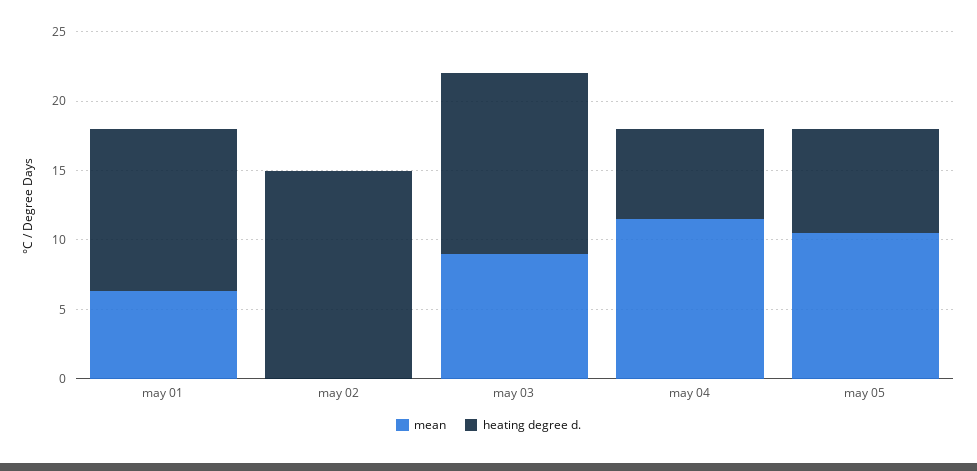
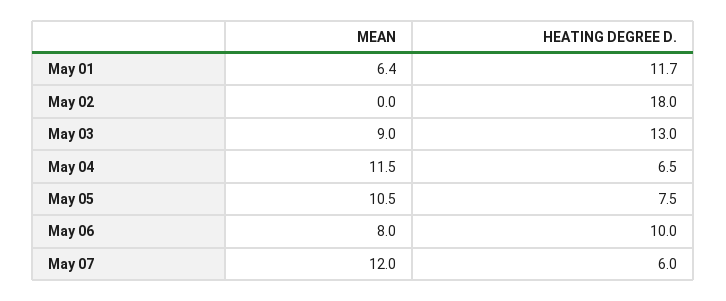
heating degree d., may 02: 15 -> 18
mean, May 06: none -> 8
heating degree d., May 06: none -> 10
mean, May 07: none -> 12
heating degree d., May 07: none -> 6

